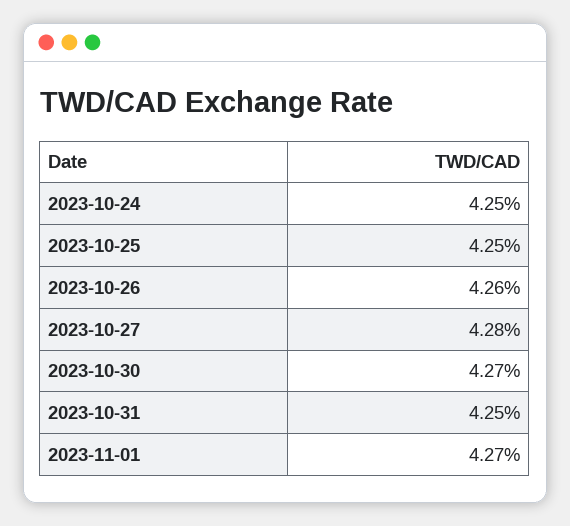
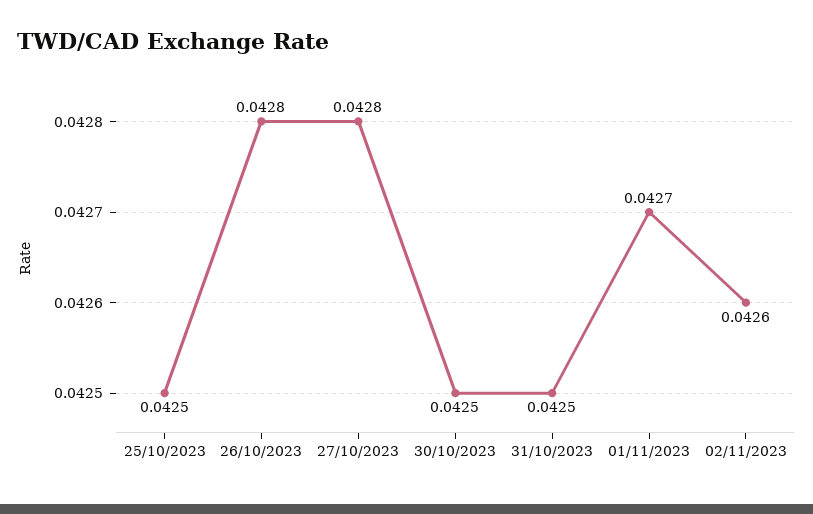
2023-10-24: 0.0425 -> none
2023-10-26: 0.0426 -> 0.0428
2023-10-30: 0.0427 -> 0.0425
02/11/2023: none -> 0.0426

